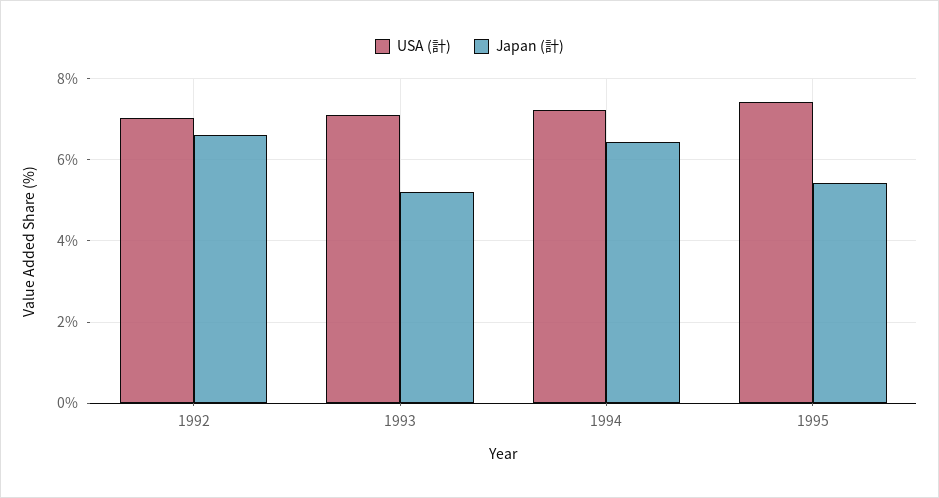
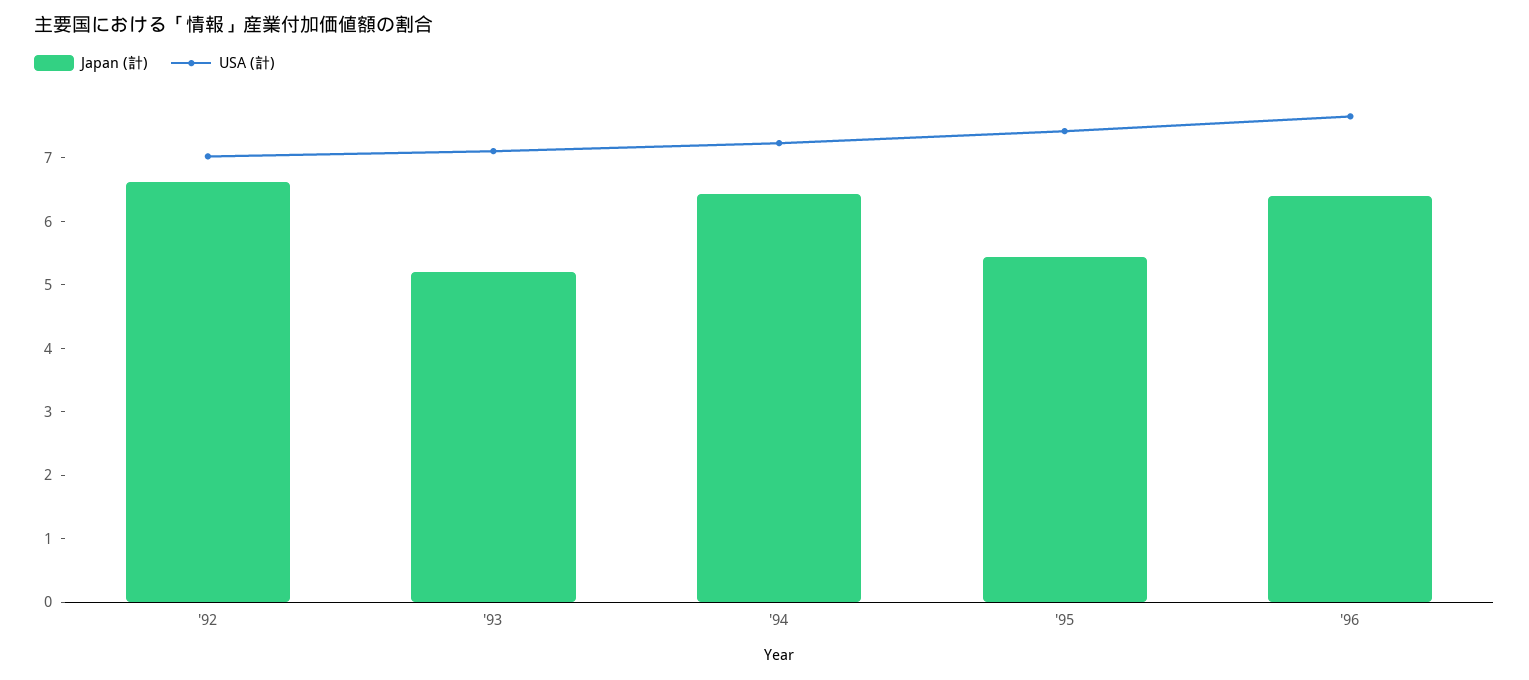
Japan (計), '96: none -> 6.4
USA (計), '96: none -> 7.6

